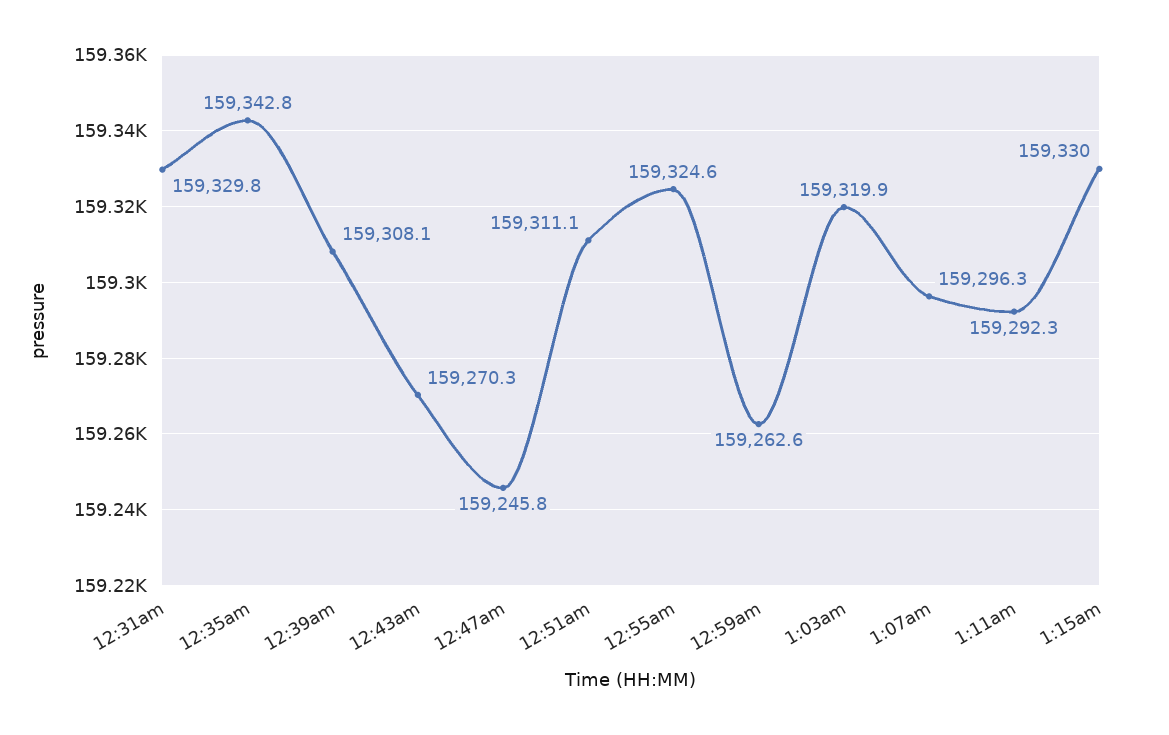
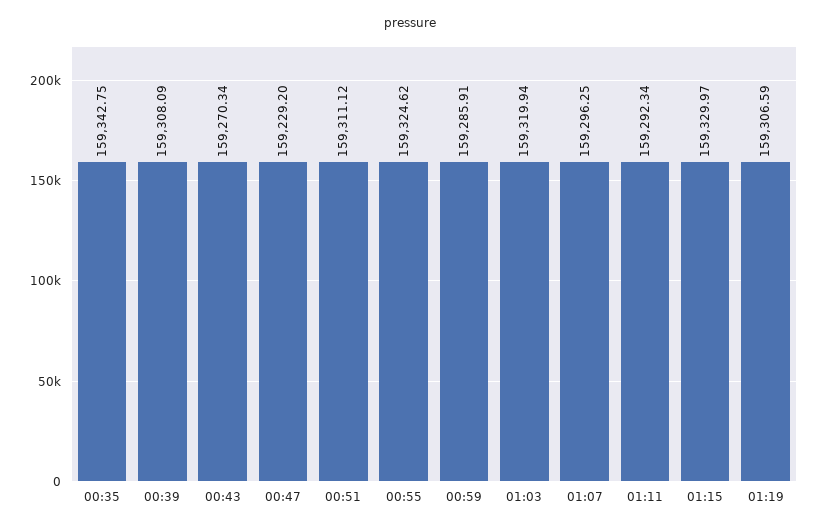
12:31am: 159329.8 -> none
12:47am: 159245.8 -> 159229.2
12:59am: 159262.6 -> 159285.91
01:19: none -> 159306.59

